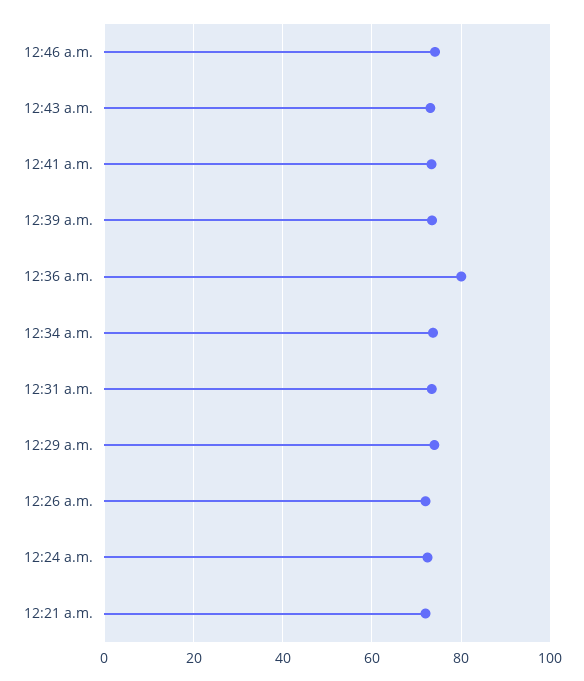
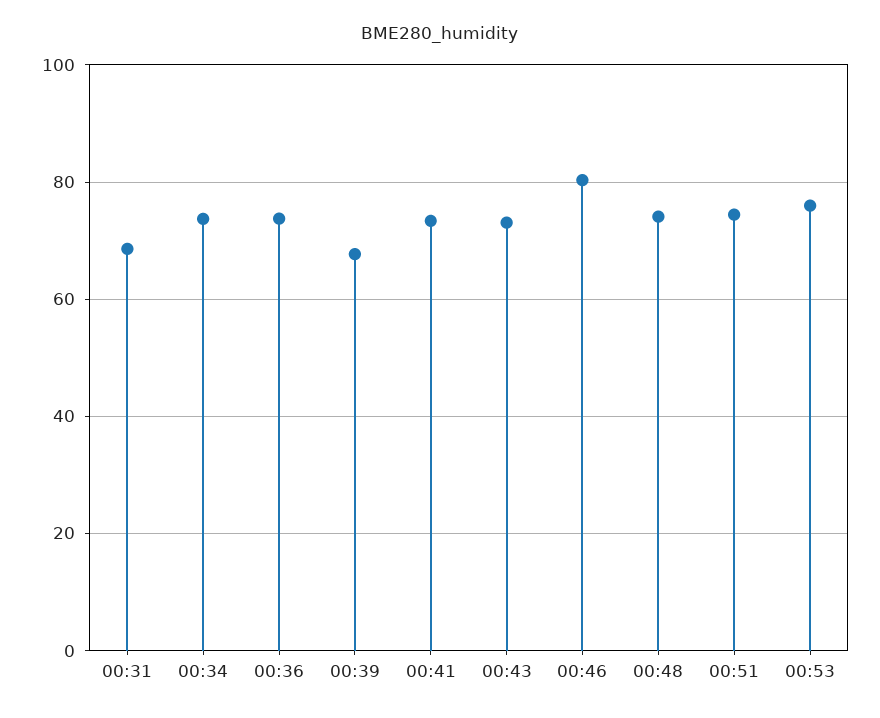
12:46 a.m.: 74 -> 80
12:39 a.m.: 74 -> 68
12:36 a.m.: 80 -> 74
12:31 a.m.: 74 -> 68
12:29 a.m.: 74 -> none
12:26 a.m.: 72 -> none
12:24 a.m.: 72 -> none
12:21 a.m.: 72 -> none
00:48: none -> 74
00:51: none -> 74
00:53: none -> 76

